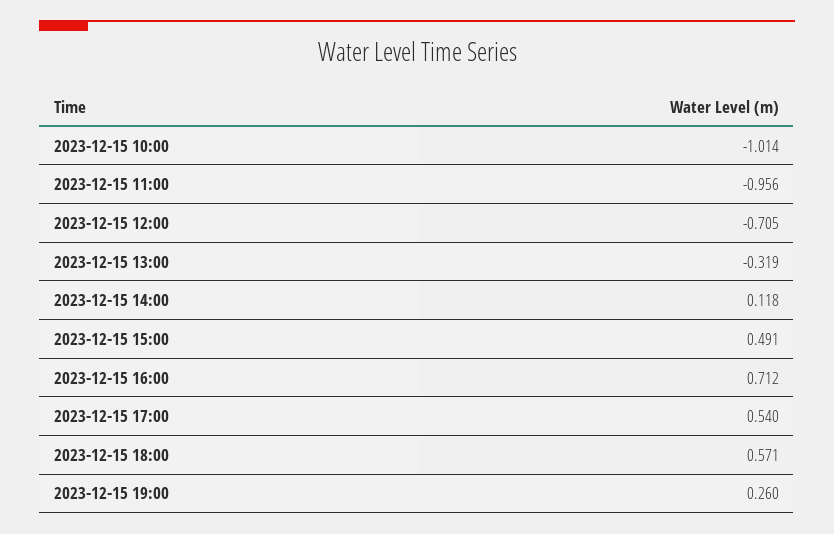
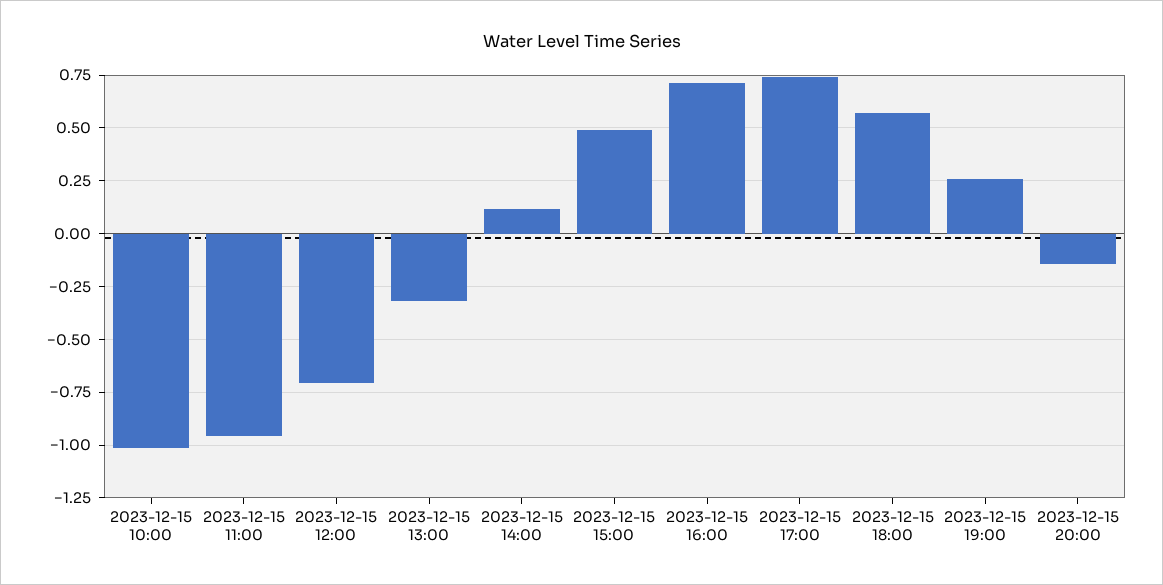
2023-12-15 17:00: 0.54 -> 0.75
2023-12-15 20:00: none -> -0.15

